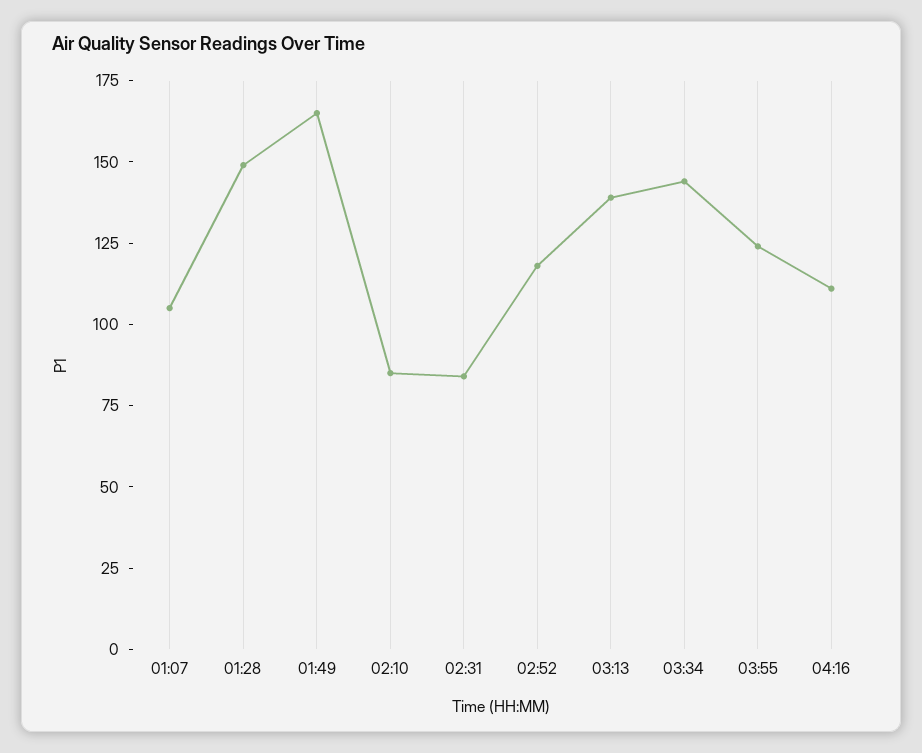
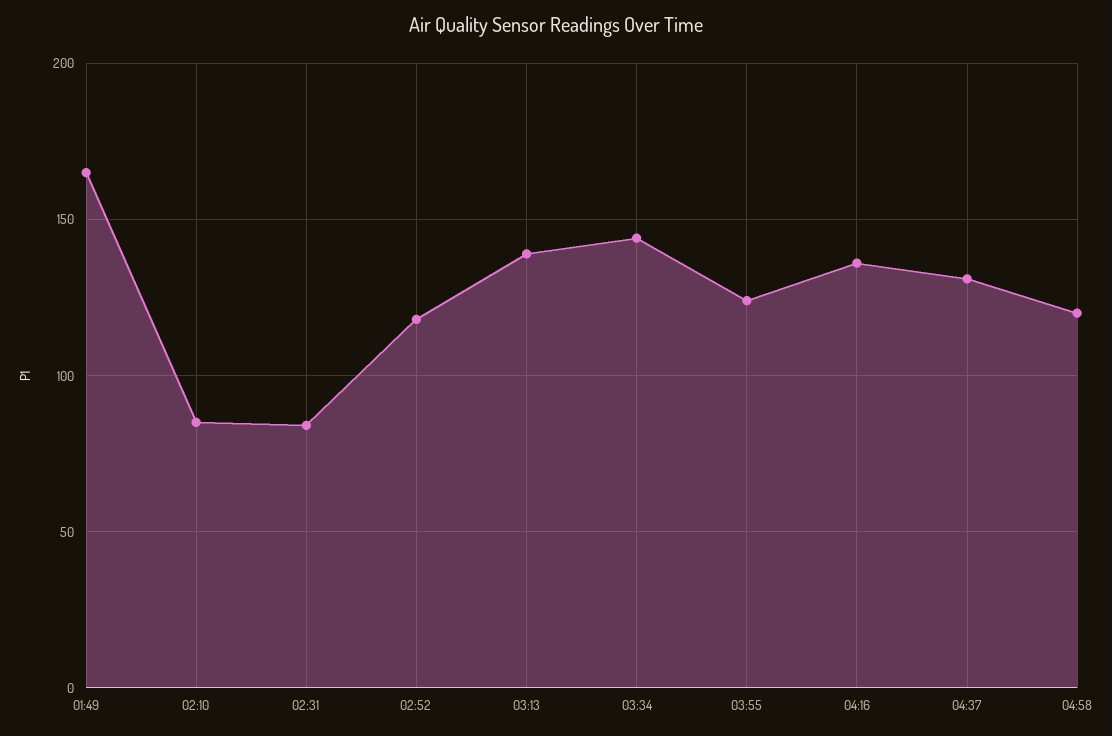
01:07: 105 -> none
01:28: 150 -> none
04:16: 110 -> 135
04:37: none -> 130
04:58: none -> 120

